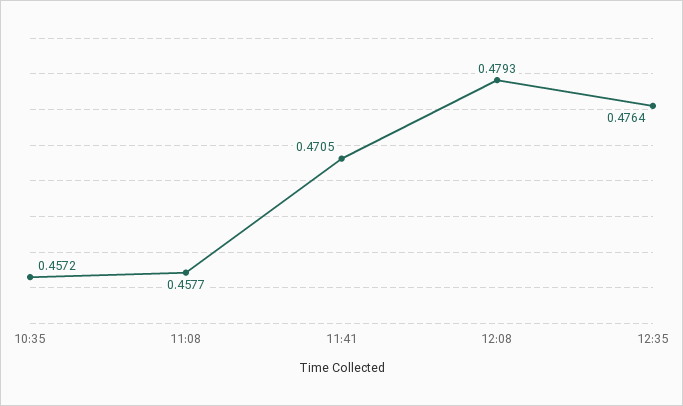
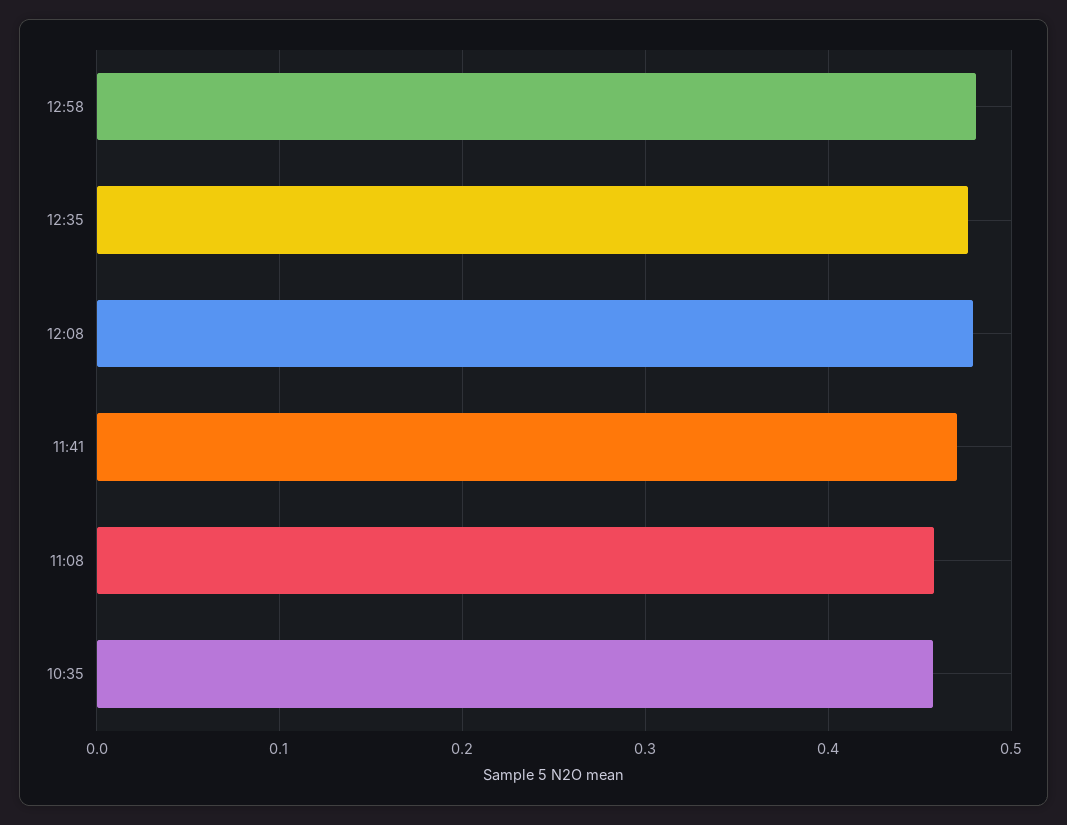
12:58: none -> 0.48

